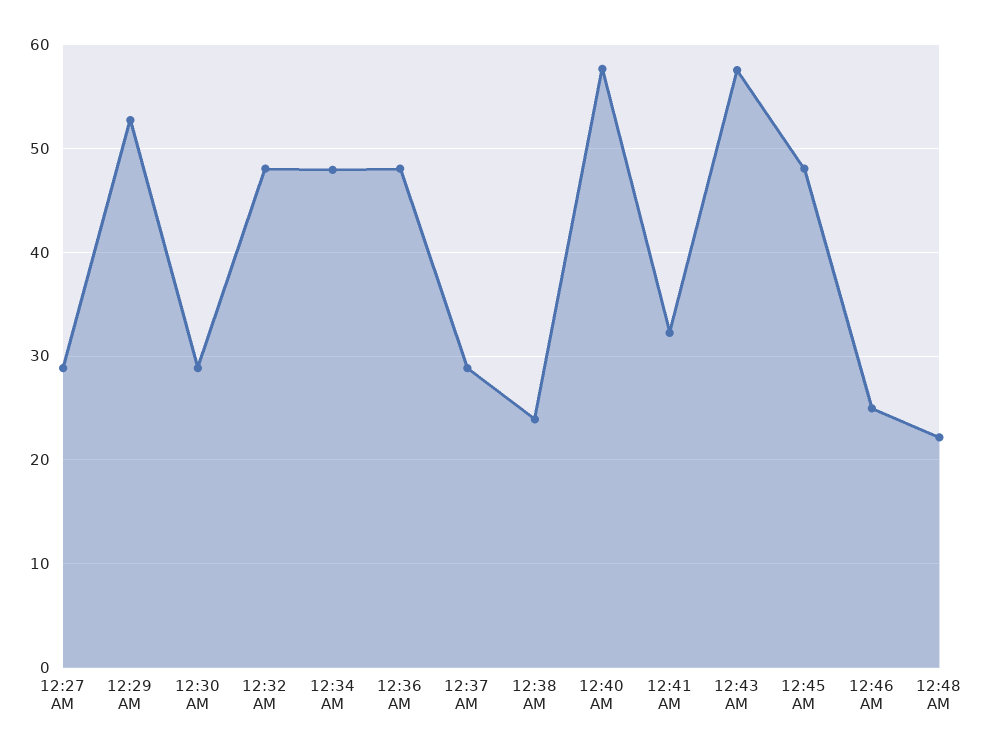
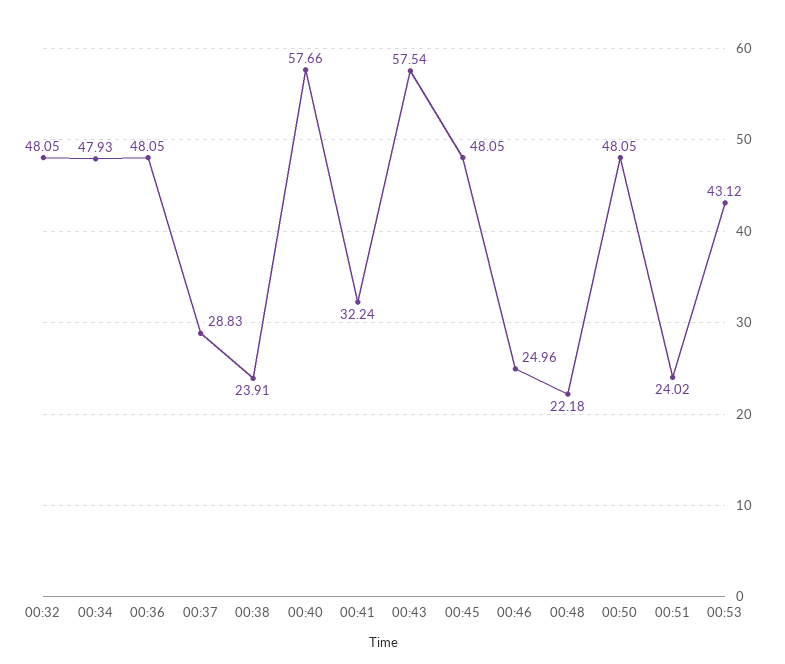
12:27 AM: 29 -> none
12:29 AM: 53 -> none
12:30 AM: 29 -> none
00:50: none -> 48.05
00:51: none -> 24.02
00:53: none -> 43.12

